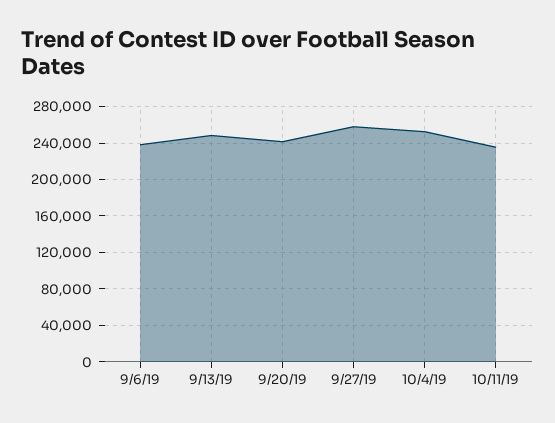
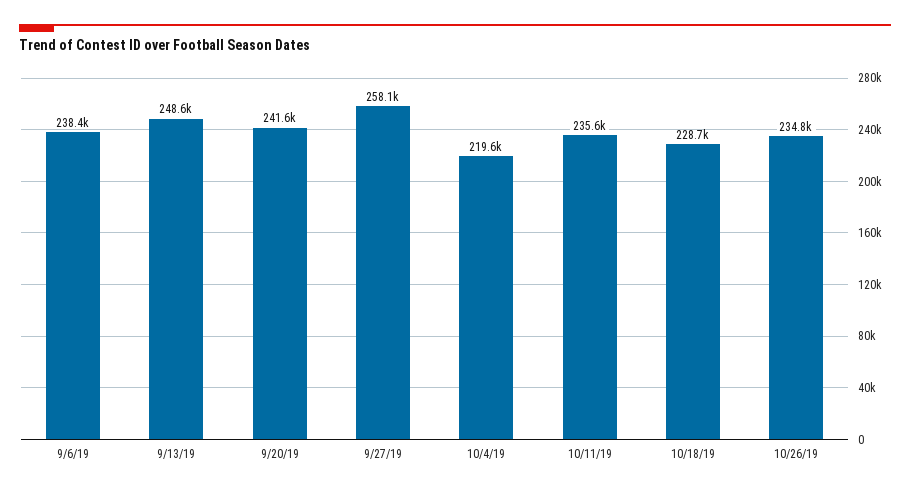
10/4/19: 250000 -> 219600
10/18/19: none -> 228700
10/26/19: none -> 234800

